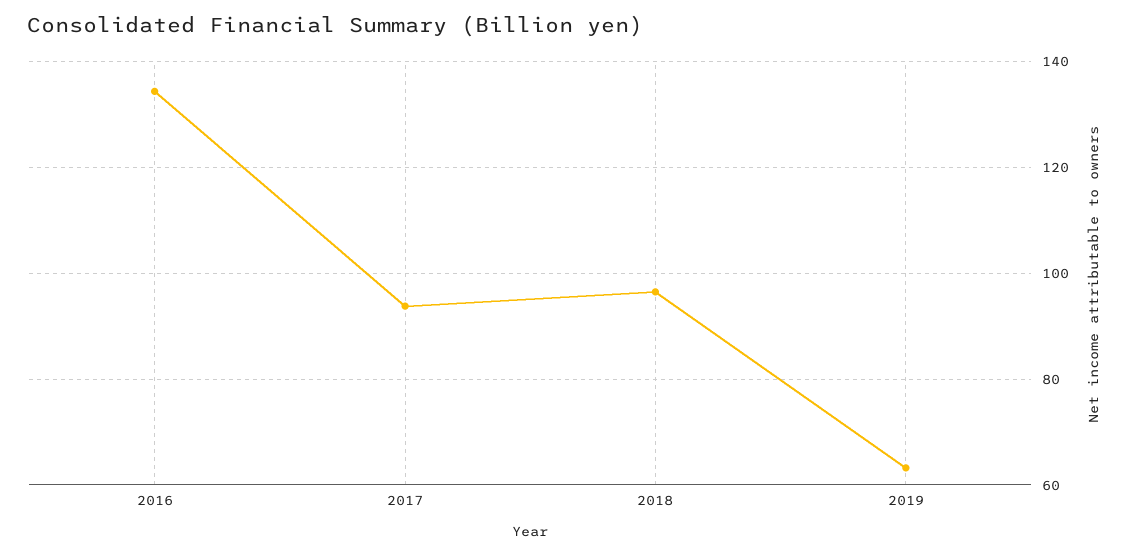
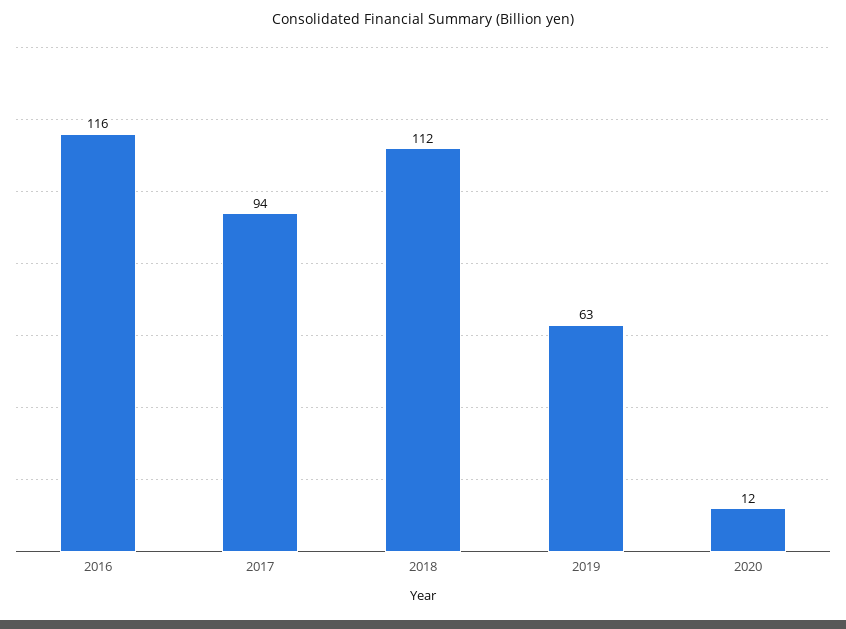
2016: 134 -> 116
2018: 96 -> 112
2020: none -> 12

